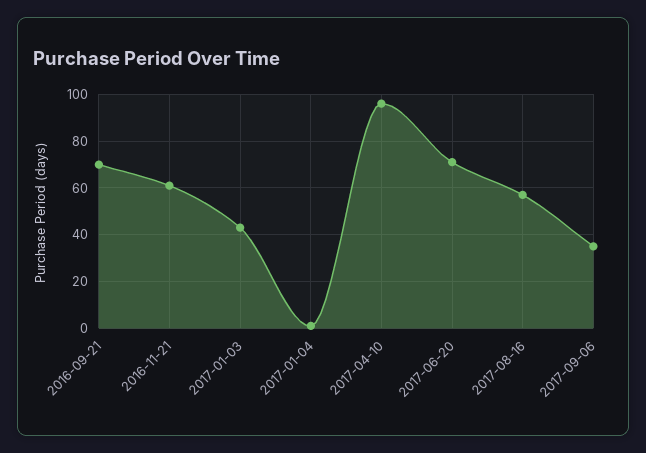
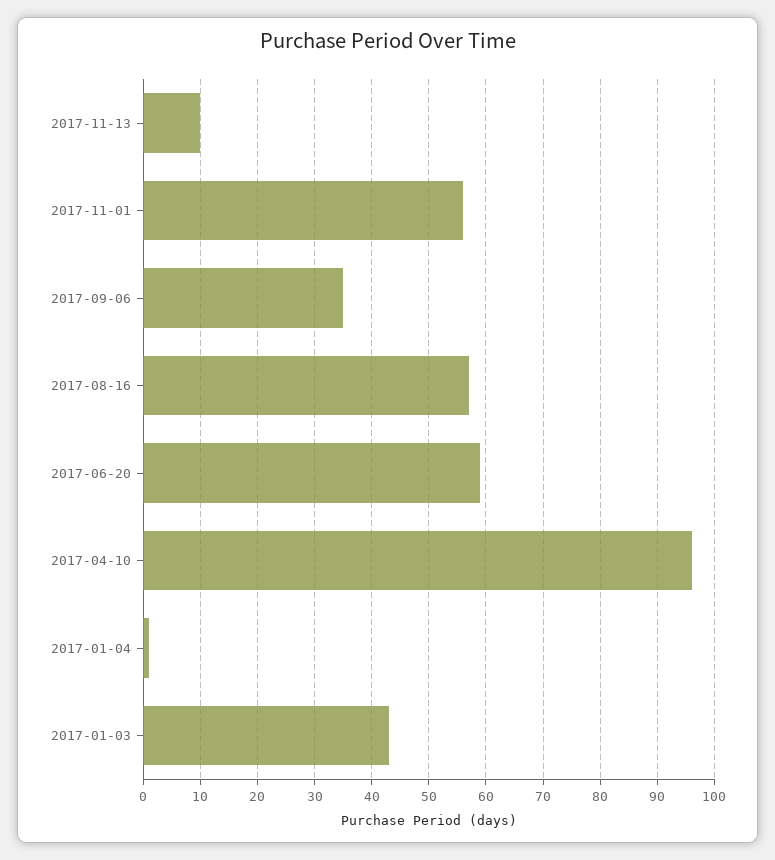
2016-09-21: 70 -> none
2016-11-21: 60 -> none
2017-06-20: 70 -> 60
2017-11-13: none -> 10
2017-11-01: none -> 55

